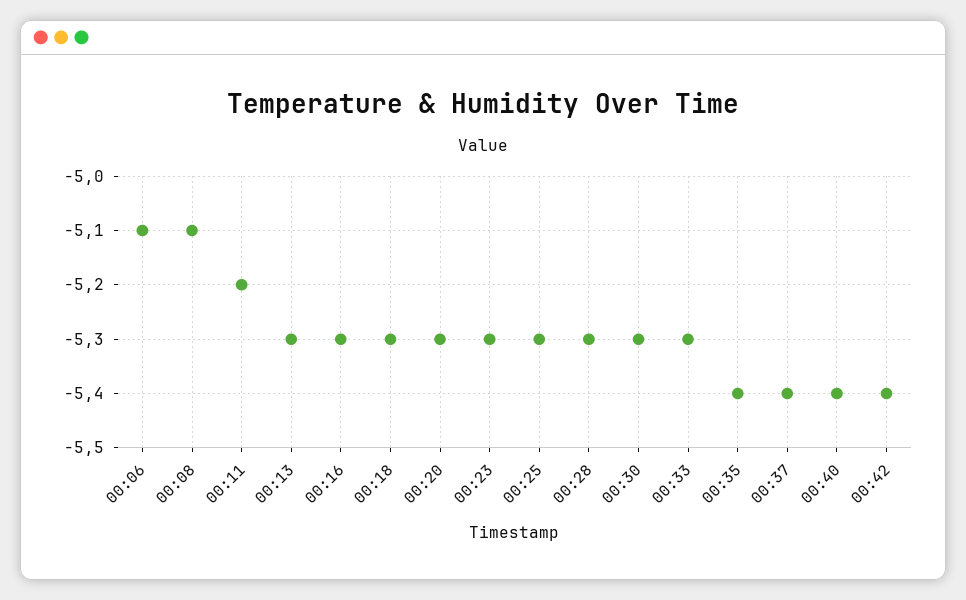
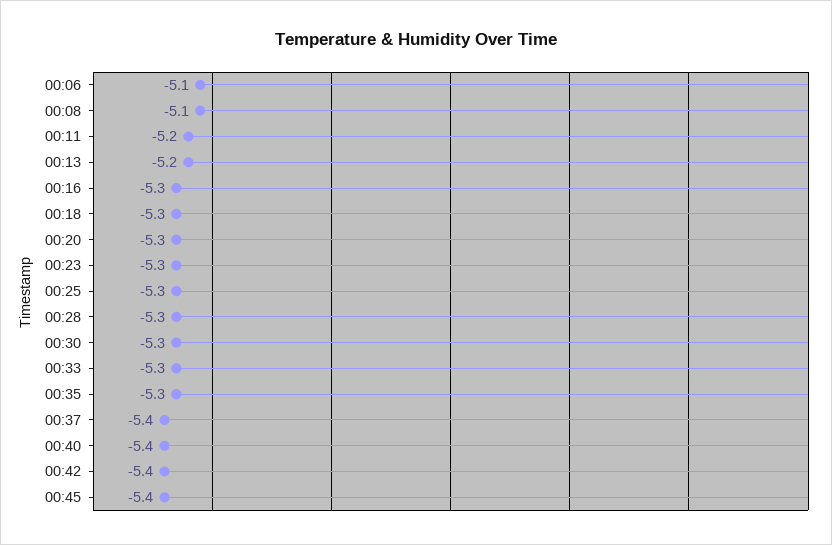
00:13: -5.3 -> -5.2
00:35: -5.4 -> -5.3
00:45: none -> -5.4

